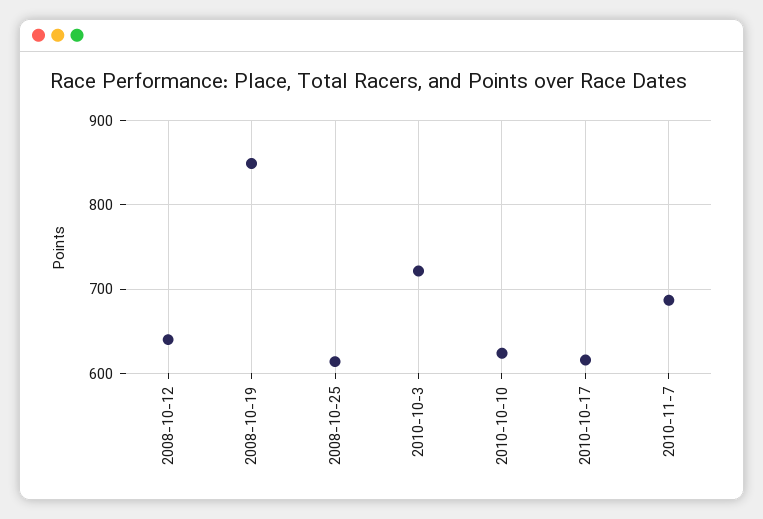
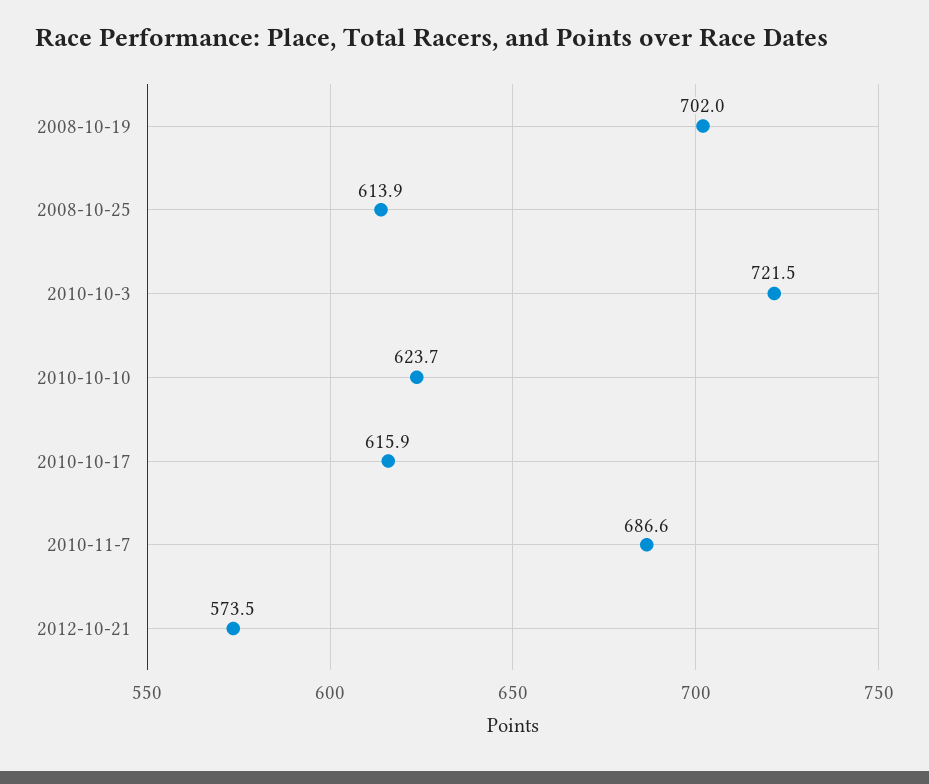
2008-10-12: 640 -> none
2008-10-19: 850 -> 702
2012-10-21: none -> 573.5

